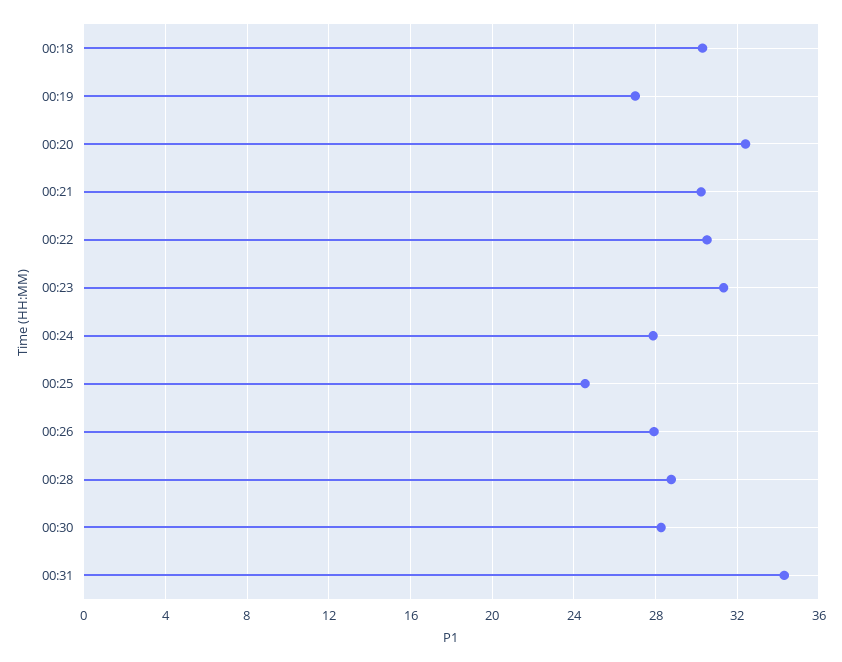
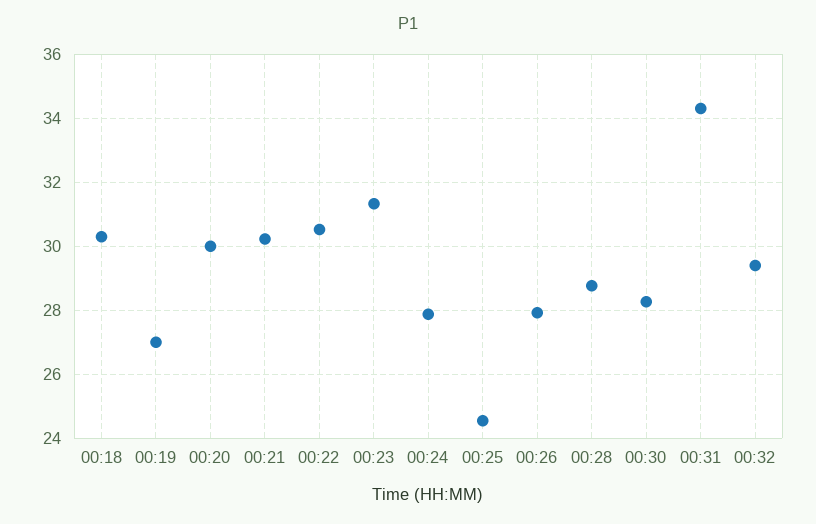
00:20: 32.5 -> 30
00:32: none -> 29.4

